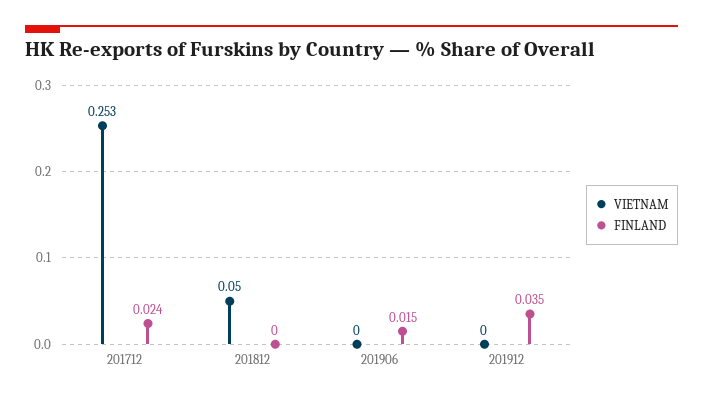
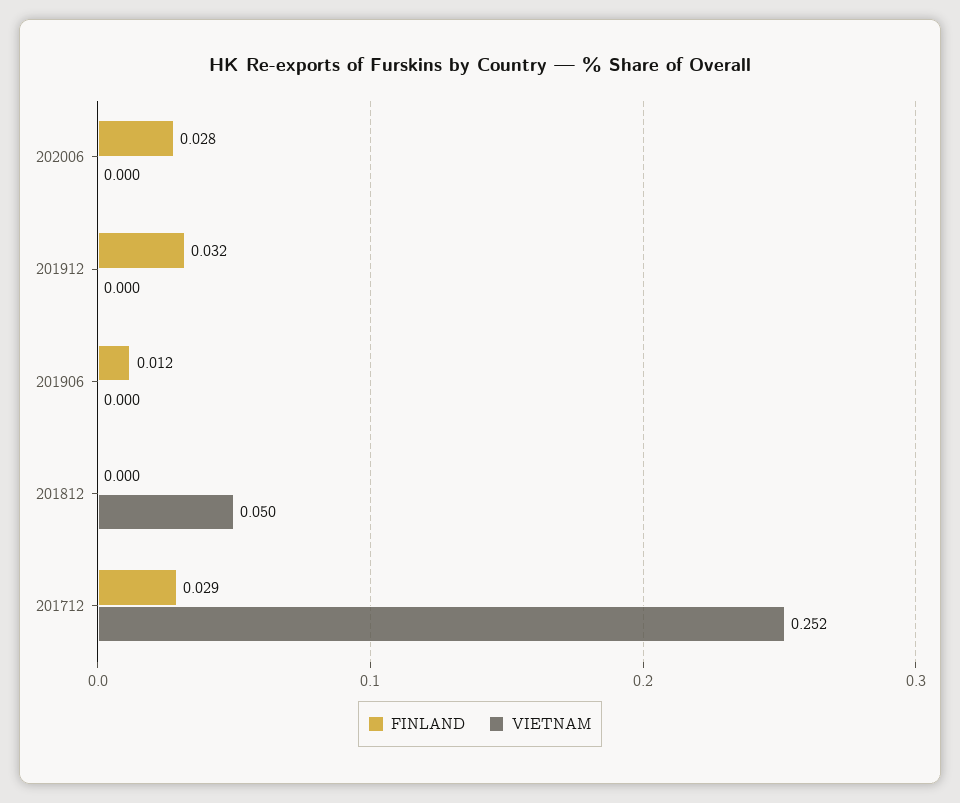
VIETNAM, 201712: 0.253 -> 0.252
FINLAND, 201712: 0.024 -> 0.029
FINLAND, 201906: 0.015 -> 0.012
FINLAND, 201912: 0.035 -> 0.032
FINLAND, 202006: none -> 0.028
VIETNAM, 202006: none -> 0

